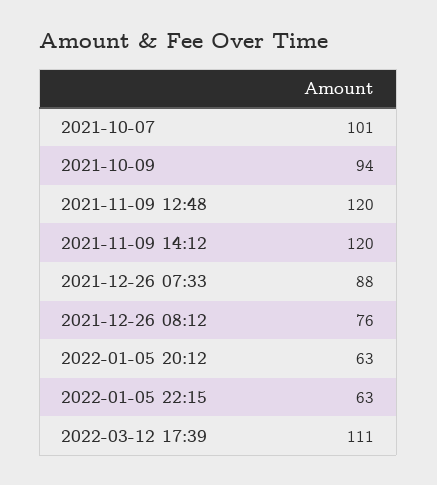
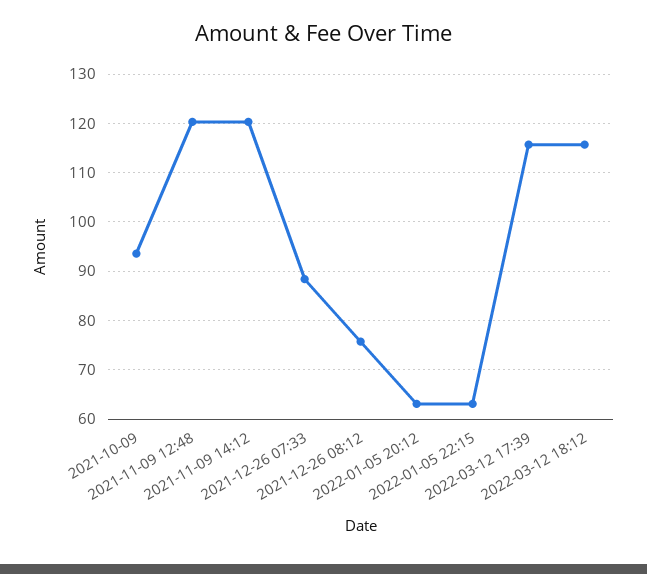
2021-10-07: 101 -> none
2022-03-12 17:39: 111 -> 116
2022-03-12 18:12: none -> 116

